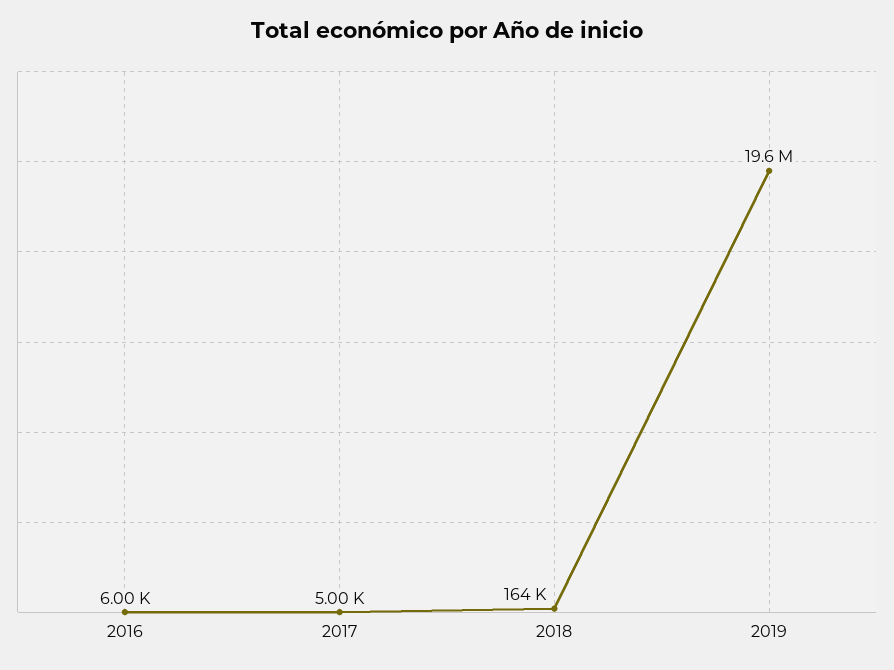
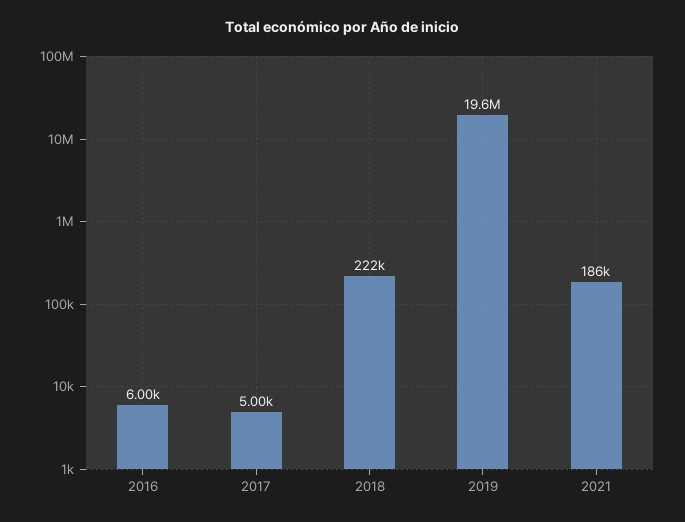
2018: 164000 -> 222000
2021: none -> 186000

